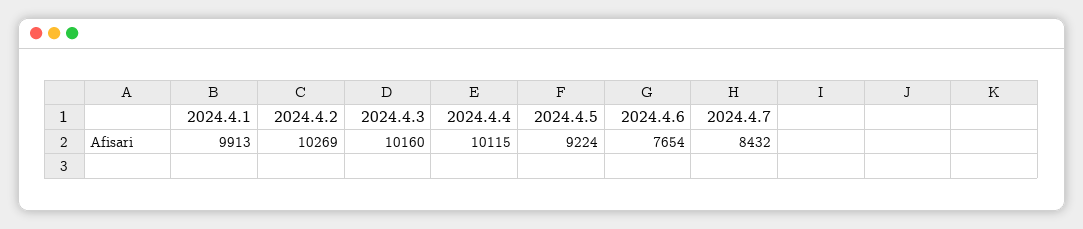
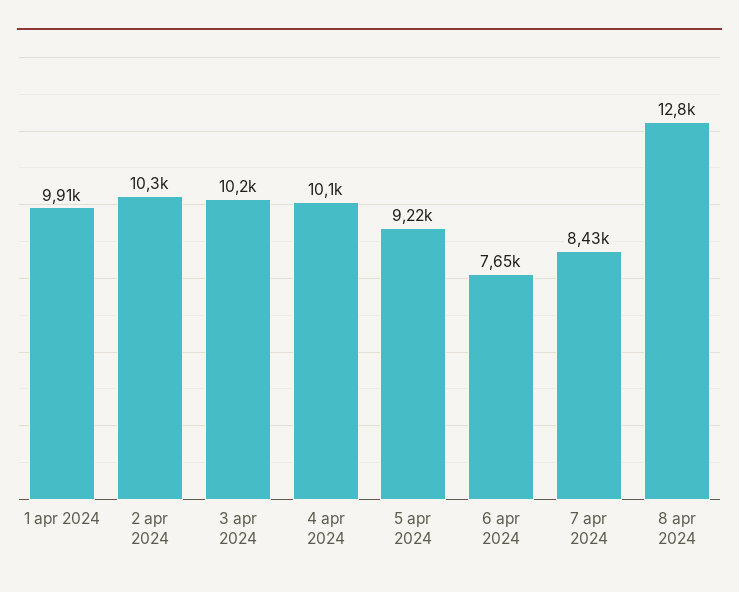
8 apr 2024: none -> 12800

